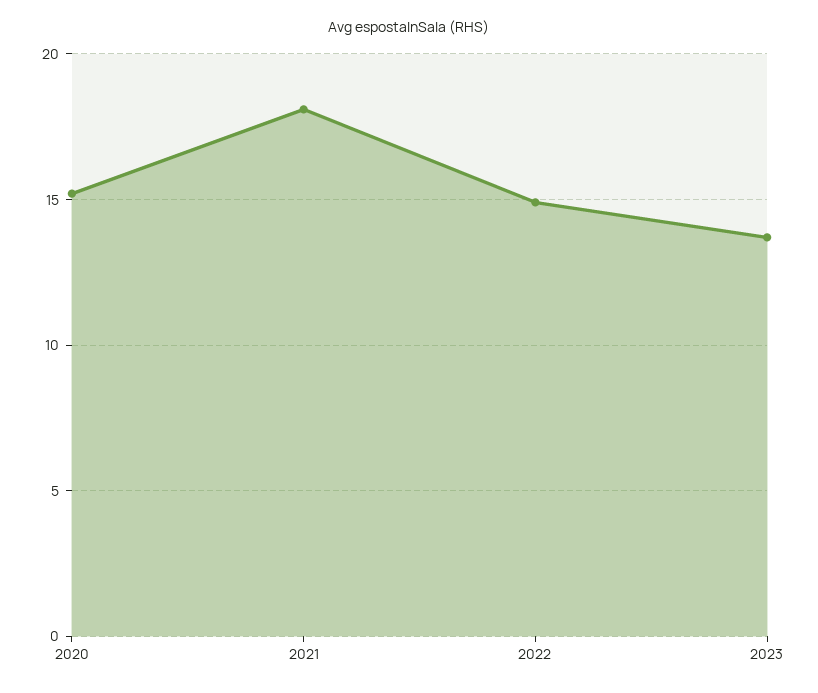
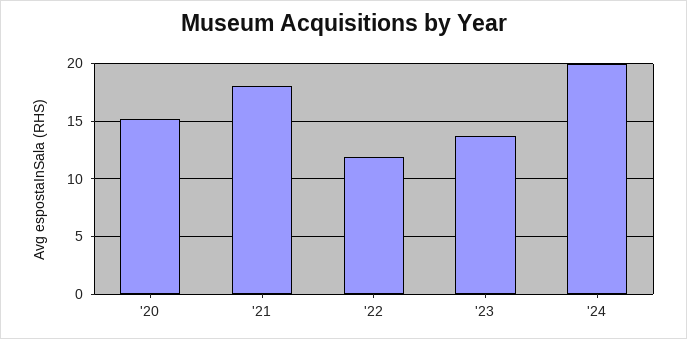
2022: 15 -> 12
'24: none -> 20

